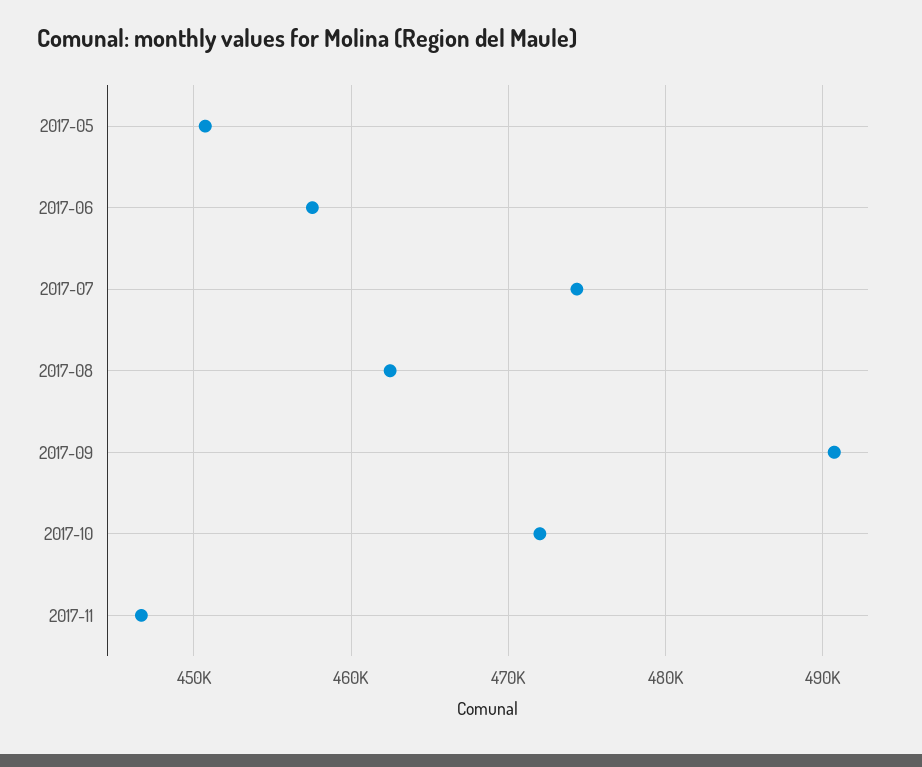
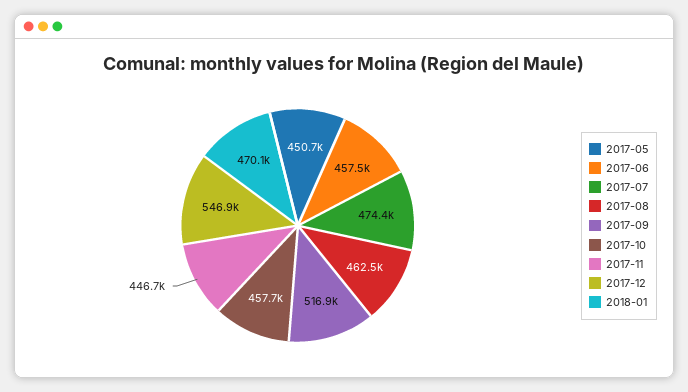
2017-09: 491000 -> 516900
2017-10: 472000 -> 457700
2017-12: none -> 546900
2018-01: none -> 470100

